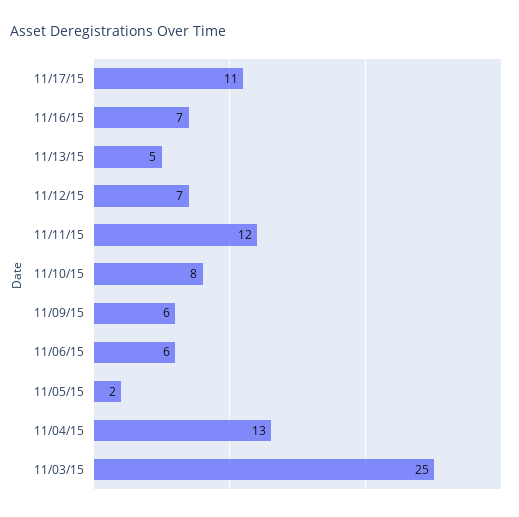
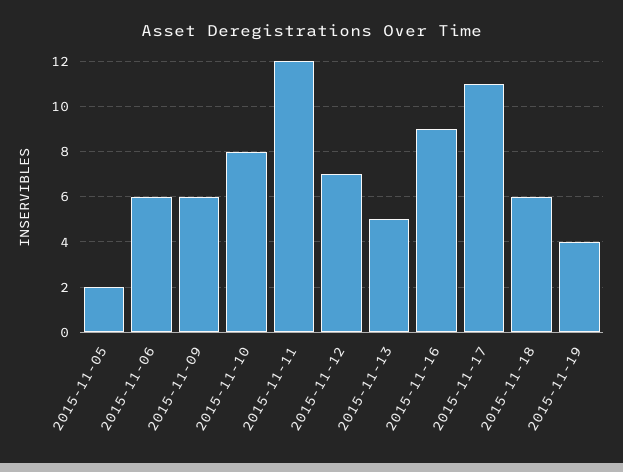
11/16/15: 7 -> 9
11/04/15: 13 -> none
11/03/15: 25 -> none
2015-11-18: none -> 6
2015-11-19: none -> 4

